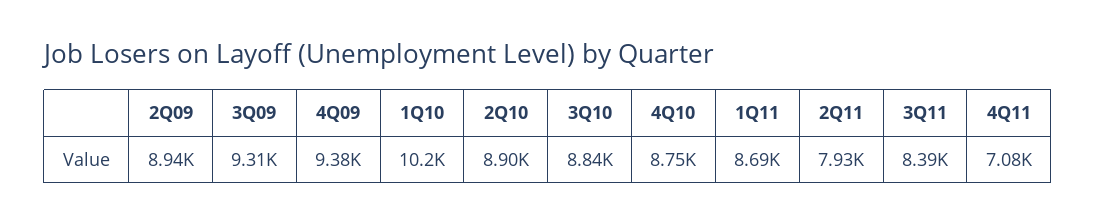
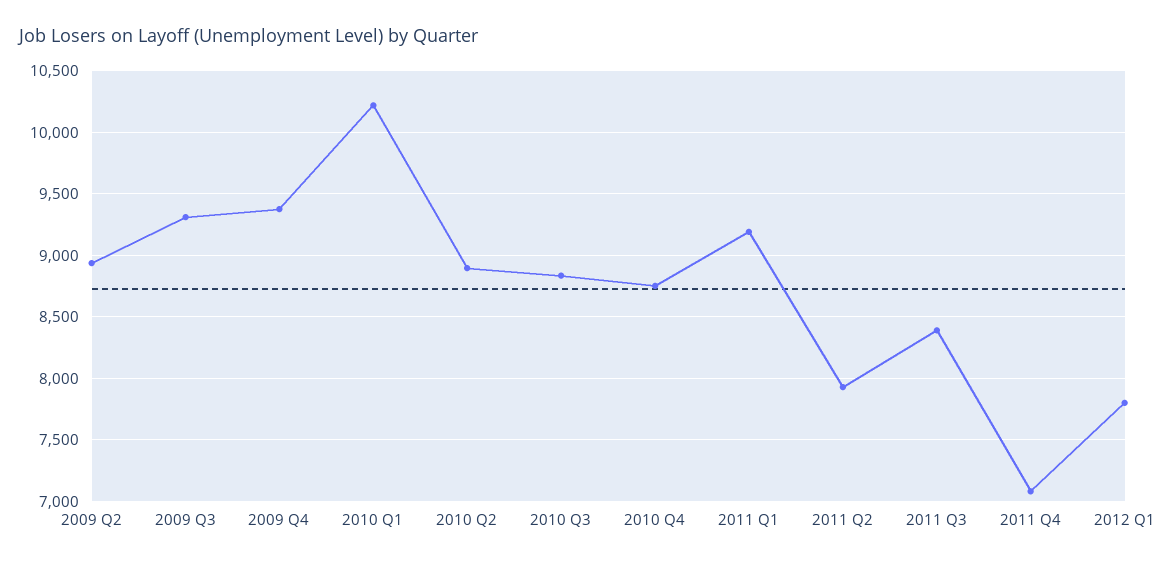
1Q11: 8690 -> 9200
2012 Q1: none -> 7800

